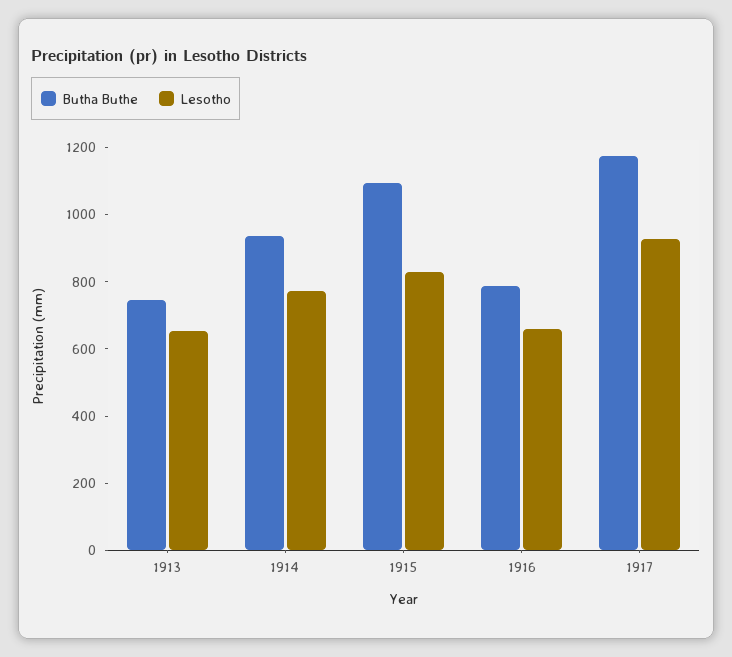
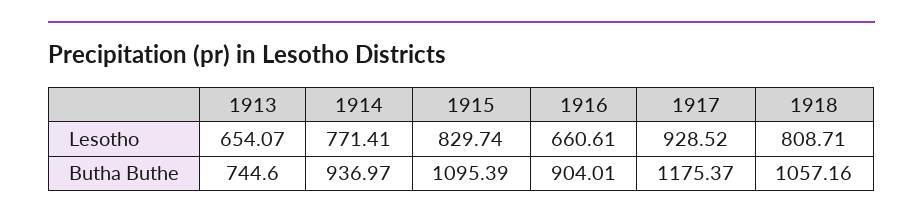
Butha Buthe, 1916: 800 -> 904.01
Lesotho, 1918: none -> 808.71
Butha Buthe, 1918: none -> 1057.16

